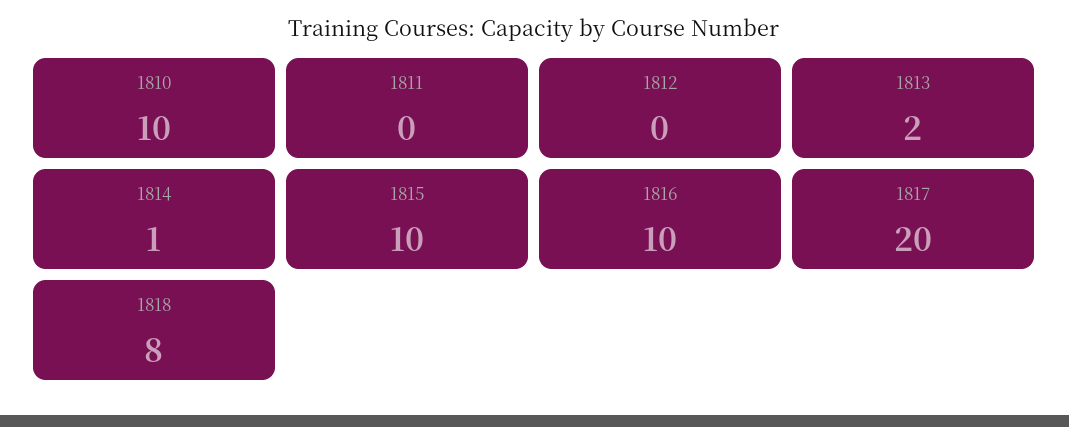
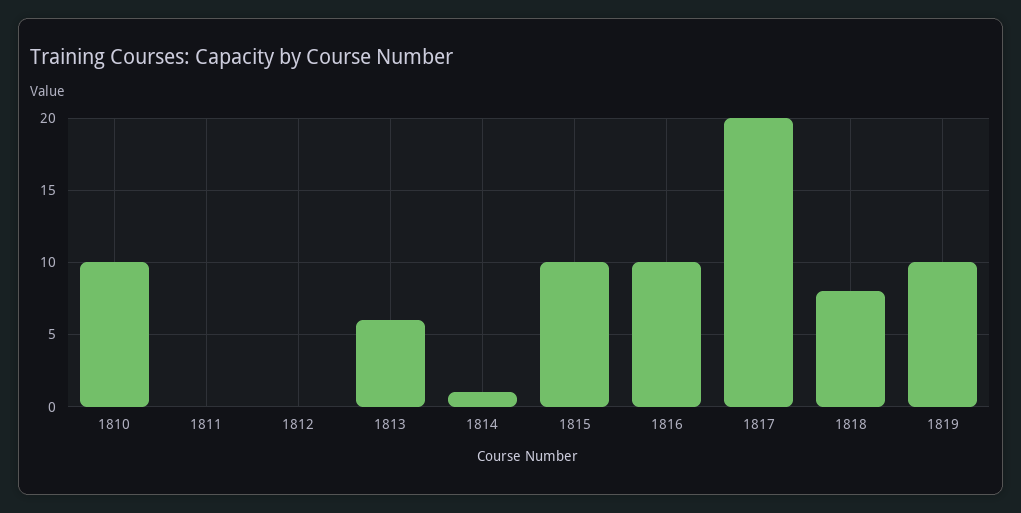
1813: 2 -> 6
1819: none -> 10

